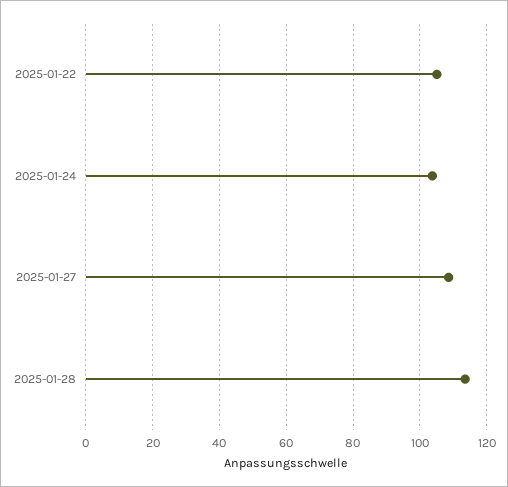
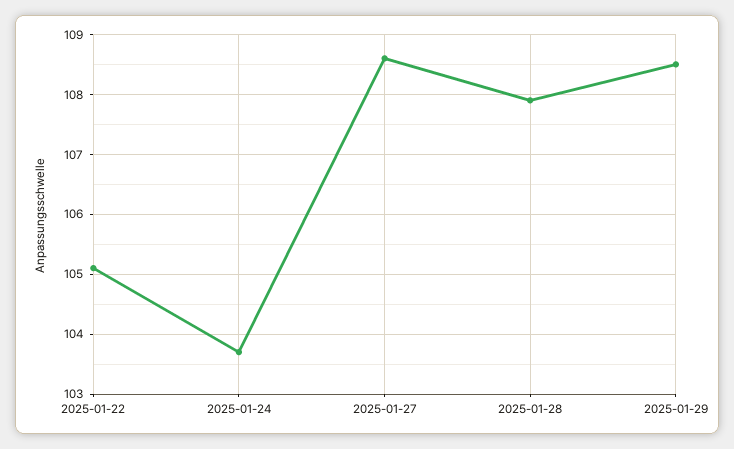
2025-01-28: 114 -> 108
2025-01-29: none -> 108.5

